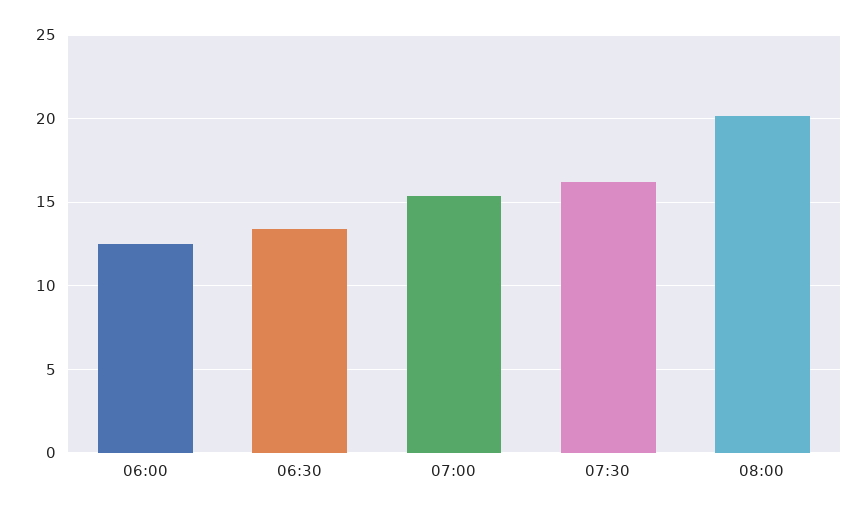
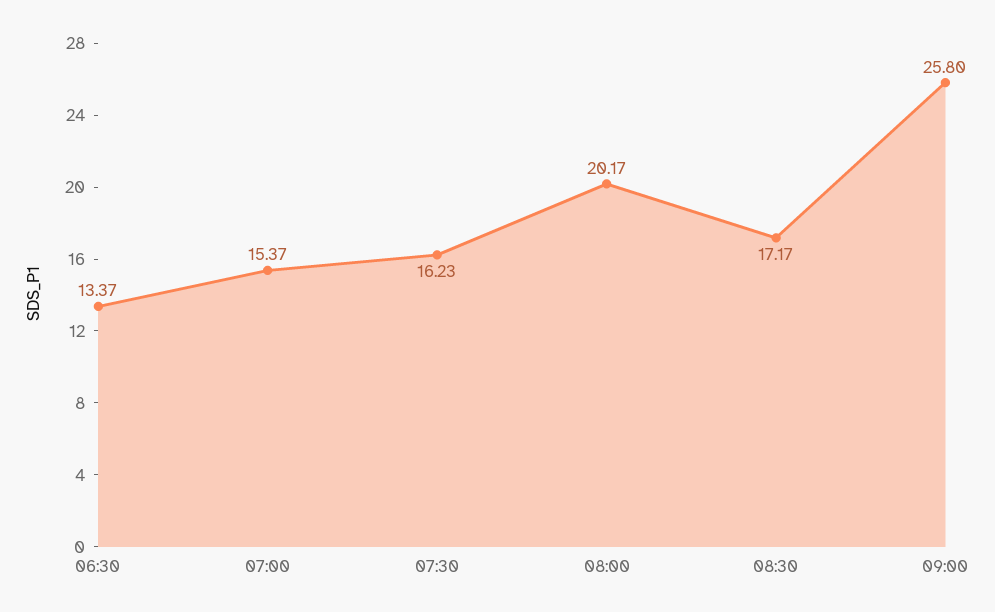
06:00: 12.5 -> none
08:30: none -> 17.17
09:00: none -> 25.8

